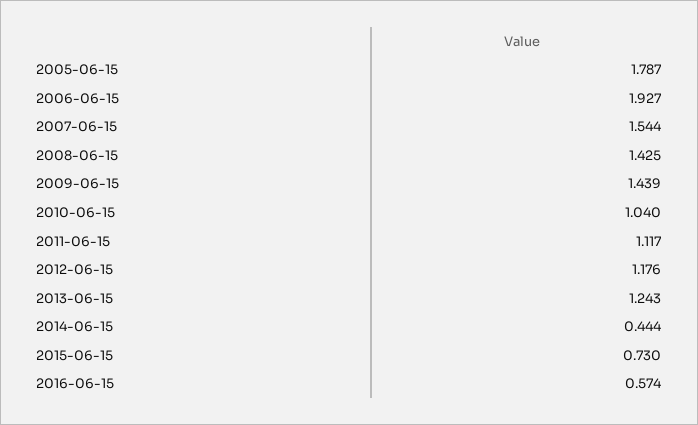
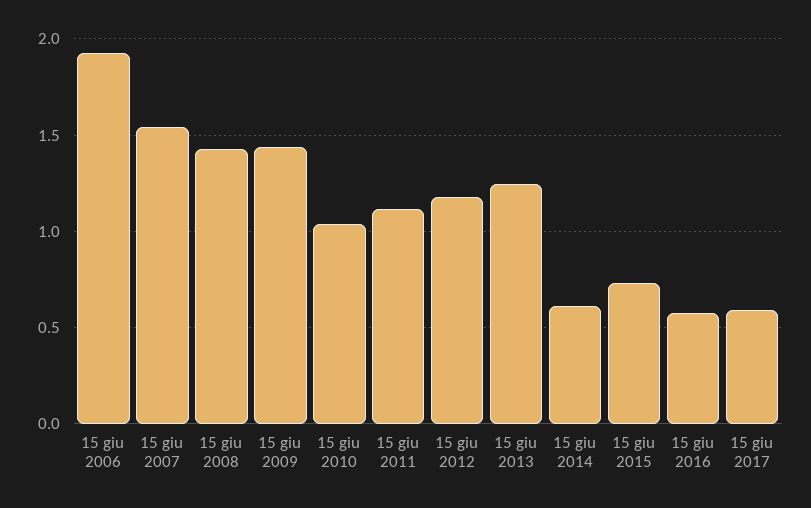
2005-06-15: 1.787 -> none
2014-06-15: 0.444 -> 0.6
15 giu 2017: none -> 0.6

